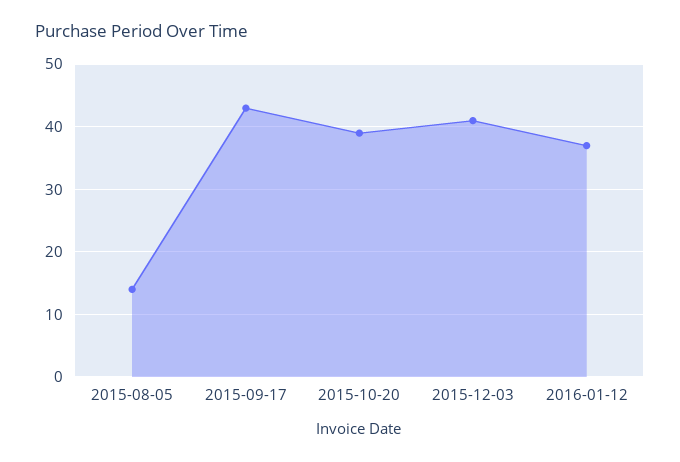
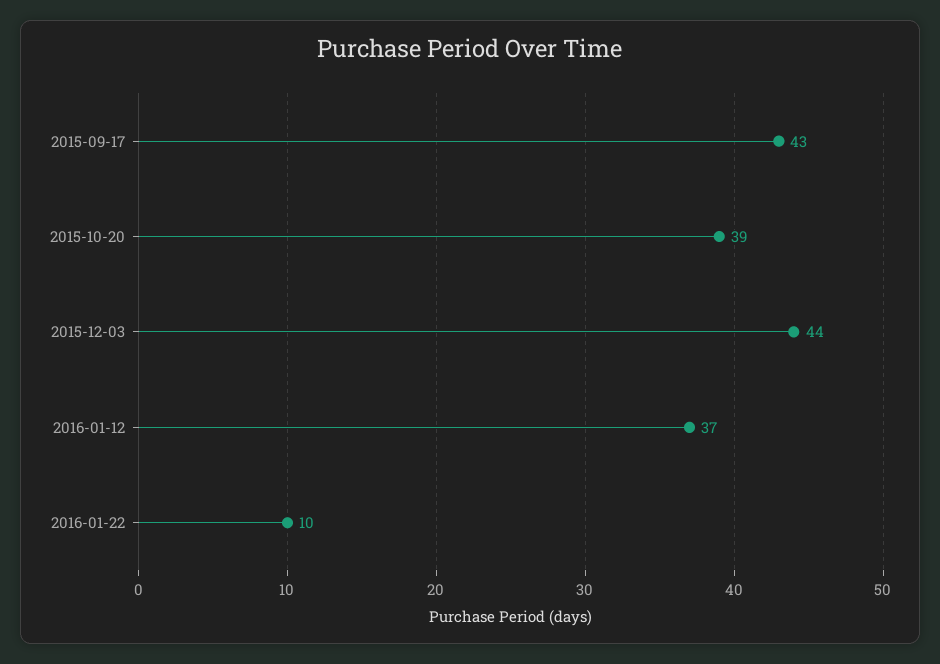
2015-08-05: 14 -> none
2015-12-03: 41 -> 44
2016-01-22: none -> 10

